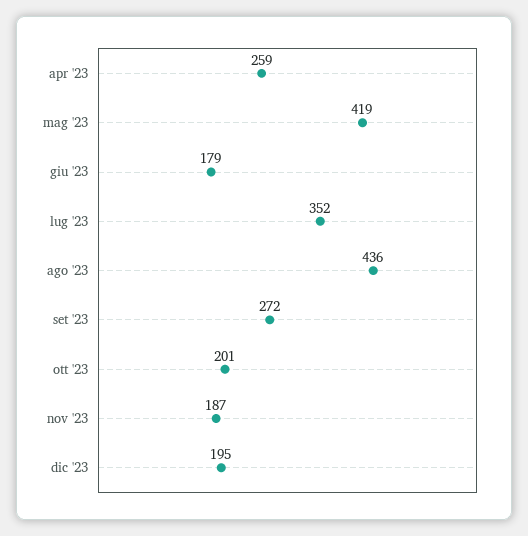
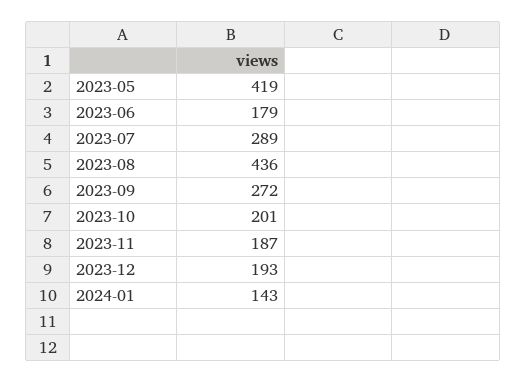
apr '23: 259 -> none
lug '23: 352 -> 289
dic '23: 195 -> 193
2024-01: none -> 143

